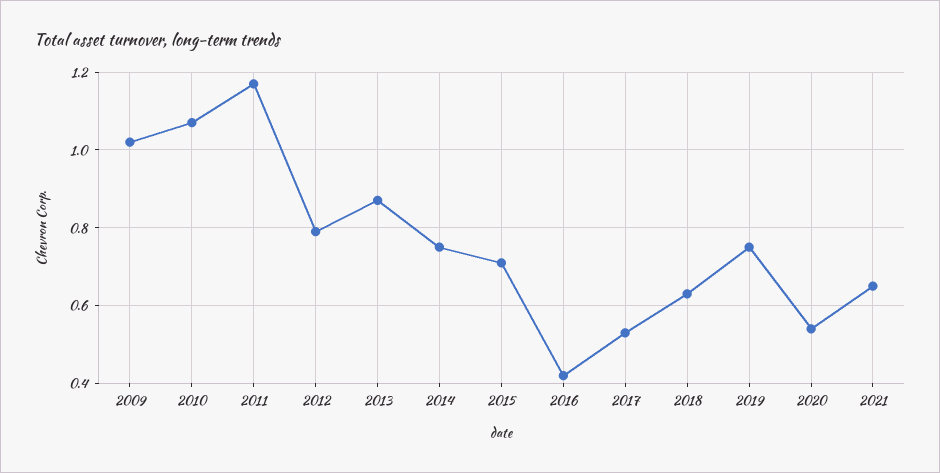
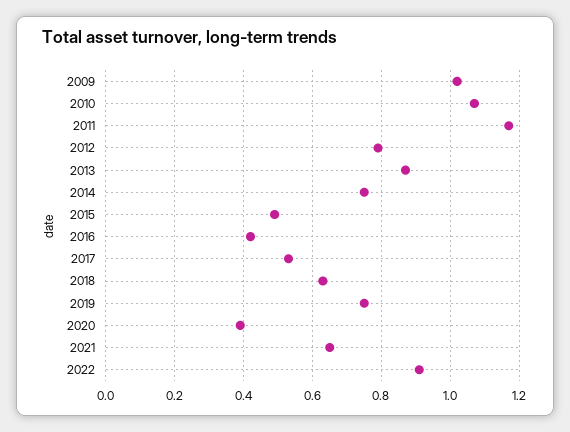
2015: 0.7 -> 0.5
2020: 0.55 -> 0.4
2022: none -> 0.9

